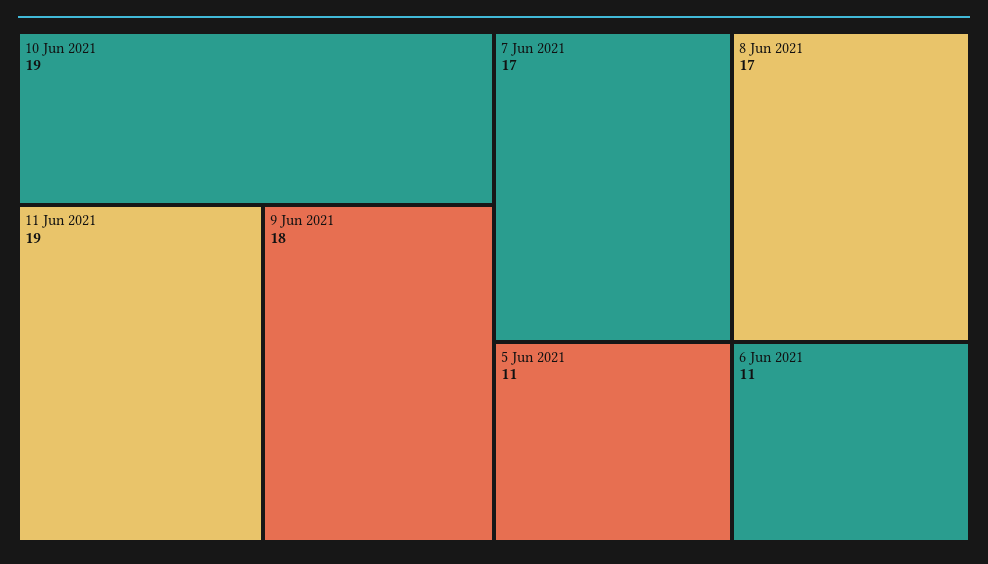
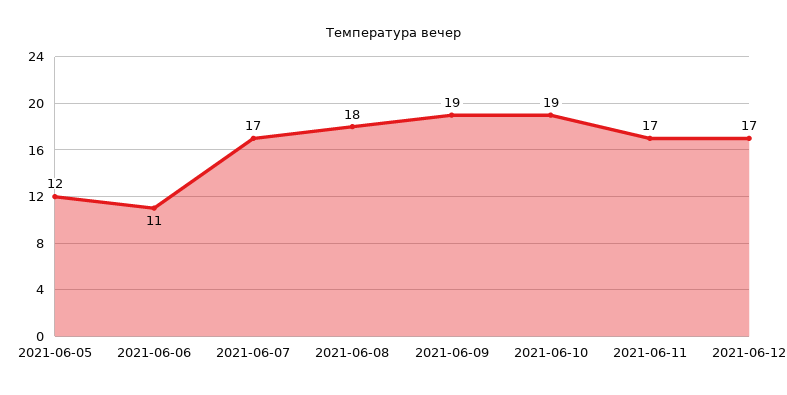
11 Jun 2021: 19 -> 17
9 Jun 2021: 18 -> 19
8 Jun 2021: 17 -> 18
5 Jun 2021: 11 -> 12
2021-06-12: none -> 17

